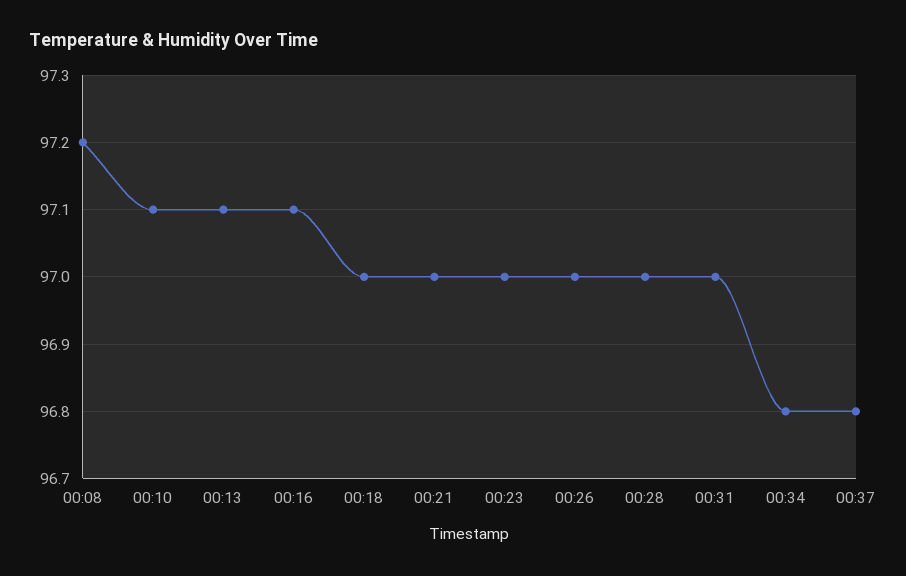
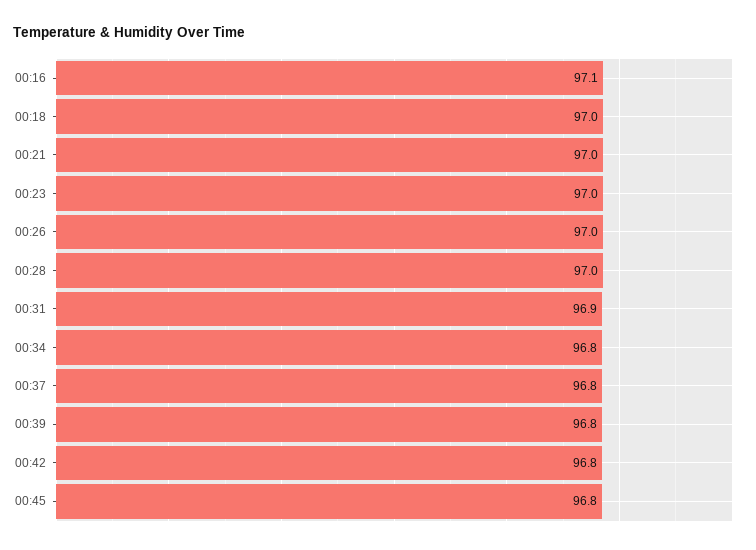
00:08: 97.2 -> none
00:10: 97.1 -> none
00:13: 97.1 -> none
00:31: 97 -> 96.9
00:39: none -> 96.8
00:42: none -> 96.8
00:45: none -> 96.8

